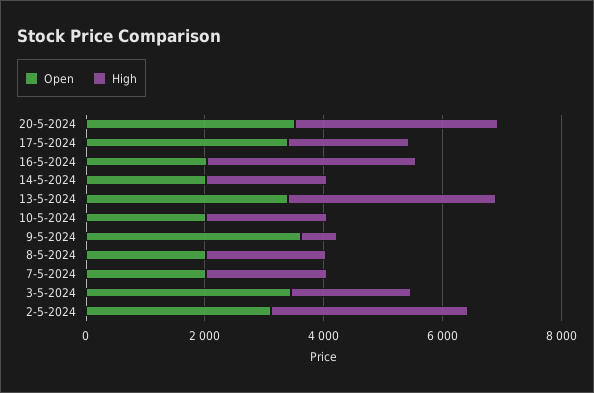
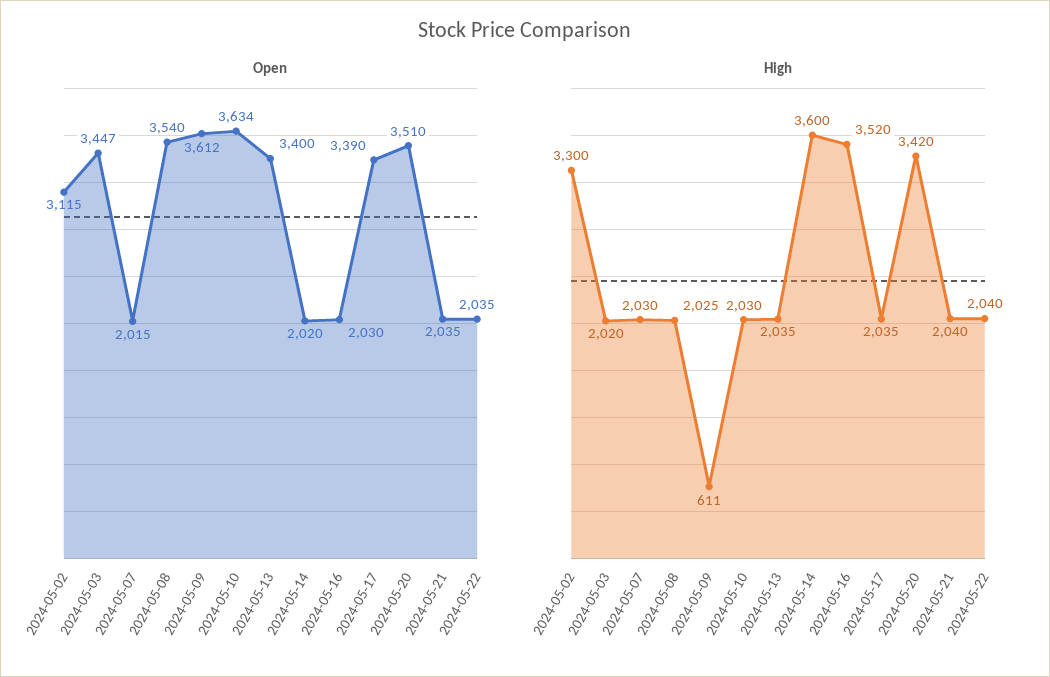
High, 14-5-2024: 2000 -> 3600
High, 13-5-2024: 3500 -> 2035
Open, 10-5-2024: 2000 -> 3634
Open, 8-5-2024: 2000 -> 3540
Open, 2024-05-21: none -> 2035
Open, 2024-05-22: none -> 2035
High, 2024-05-21: none -> 2040
High, 2024-05-22: none -> 2040

